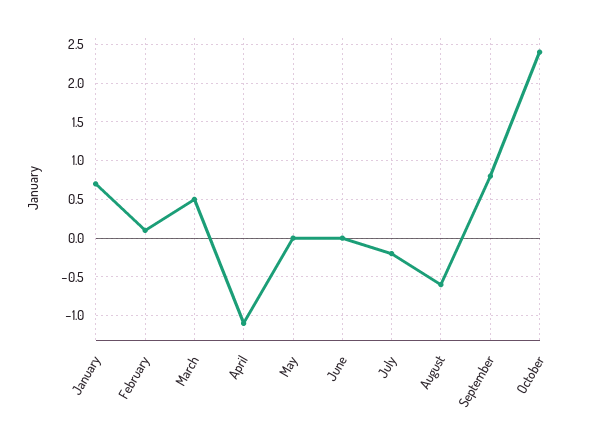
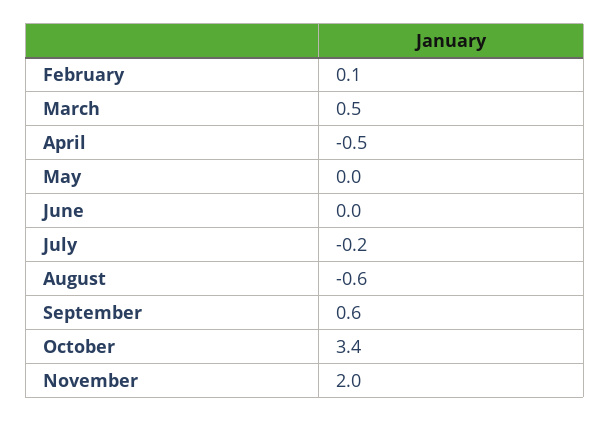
January: 0.7 -> none
April: -1.1 -> -0.5
September: 0.8 -> 0.6
October: 2.4 -> 3.4
November: none -> 2

